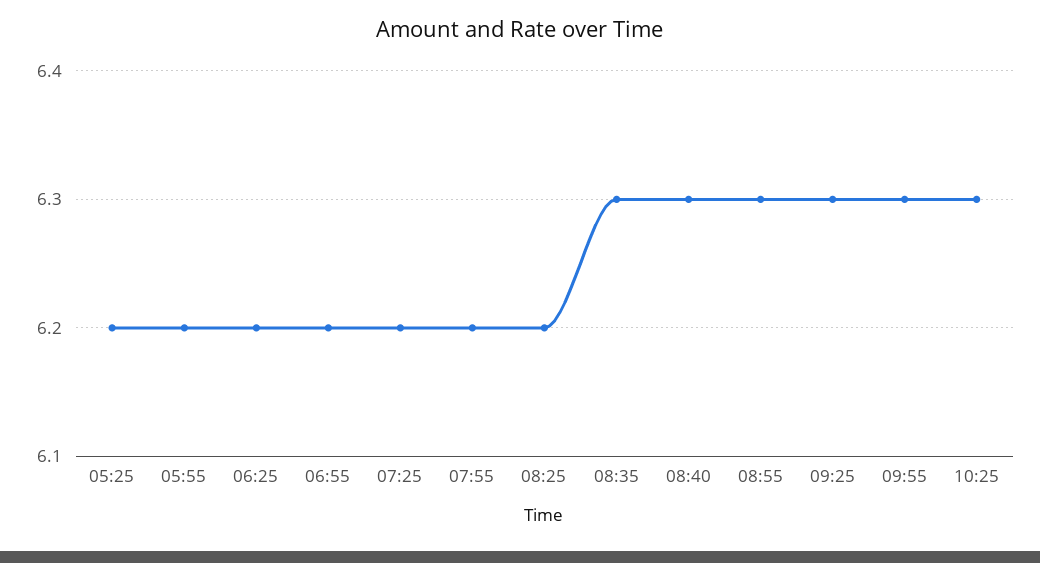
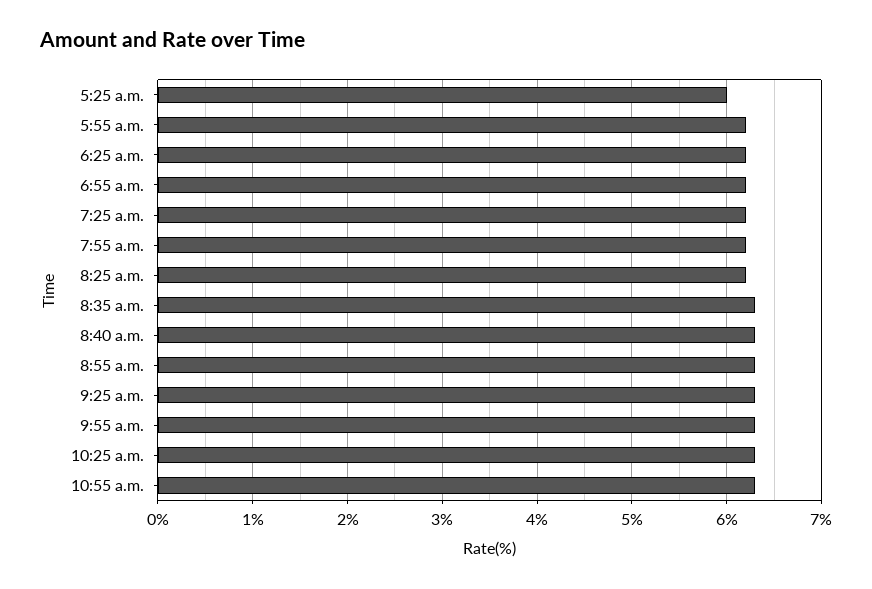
05:25: 6.2 -> 6
10:55 a.m.: none -> 6.3

